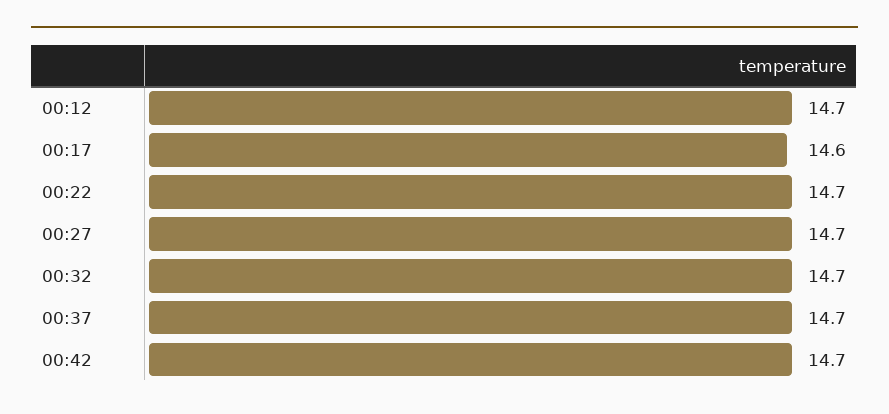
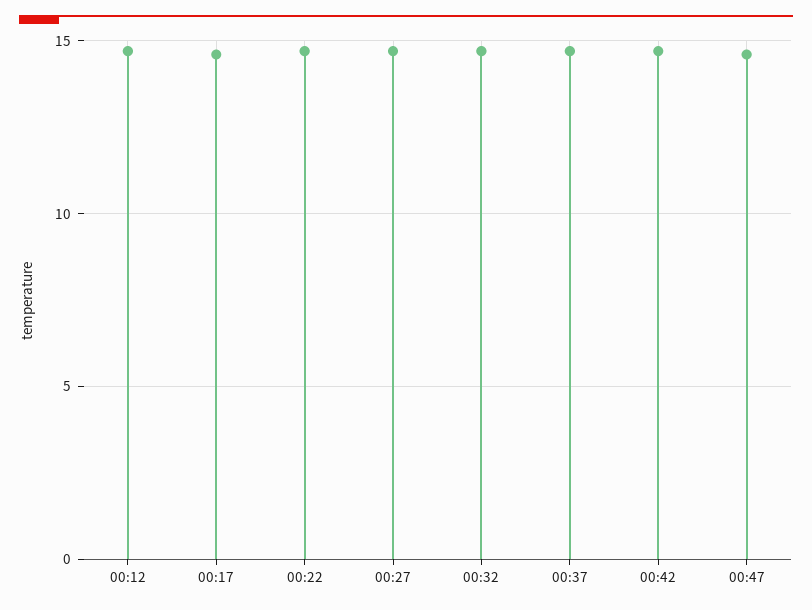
00:47: none -> 14.5

